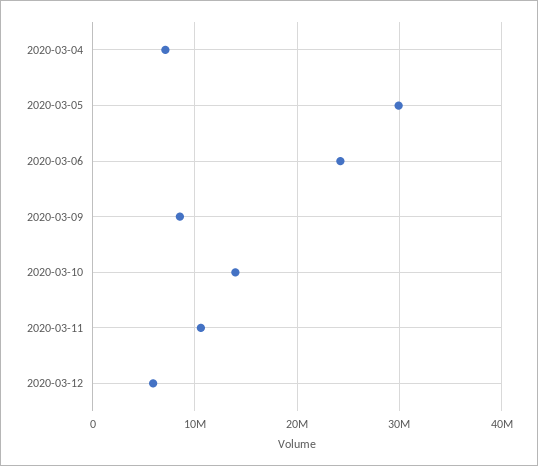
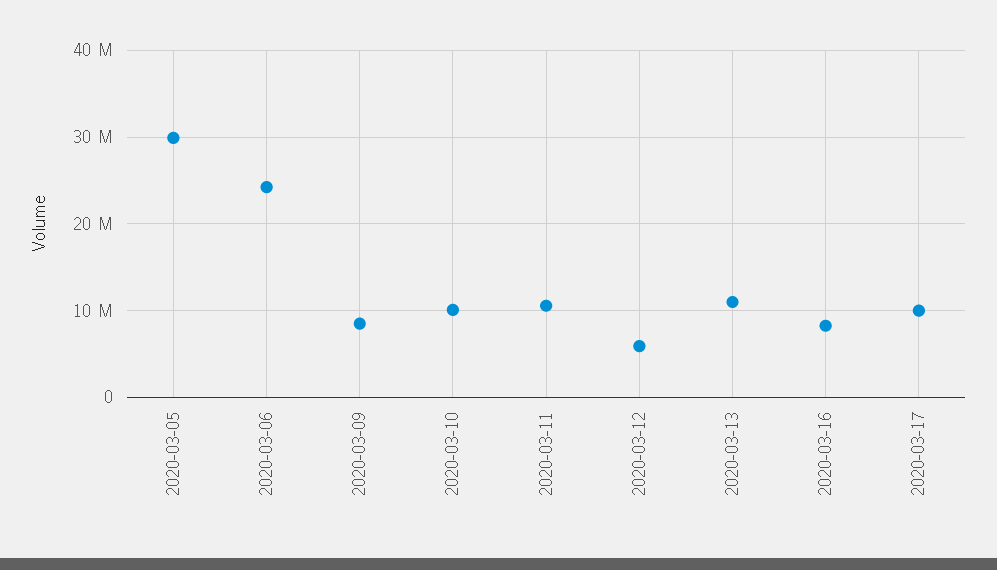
2020-03-04: 7000000 -> none
2020-03-10: 14000000 -> 10000000
2020-03-13: none -> 11000000
2020-03-16: none -> 8000000
2020-03-17: none -> 10000000

